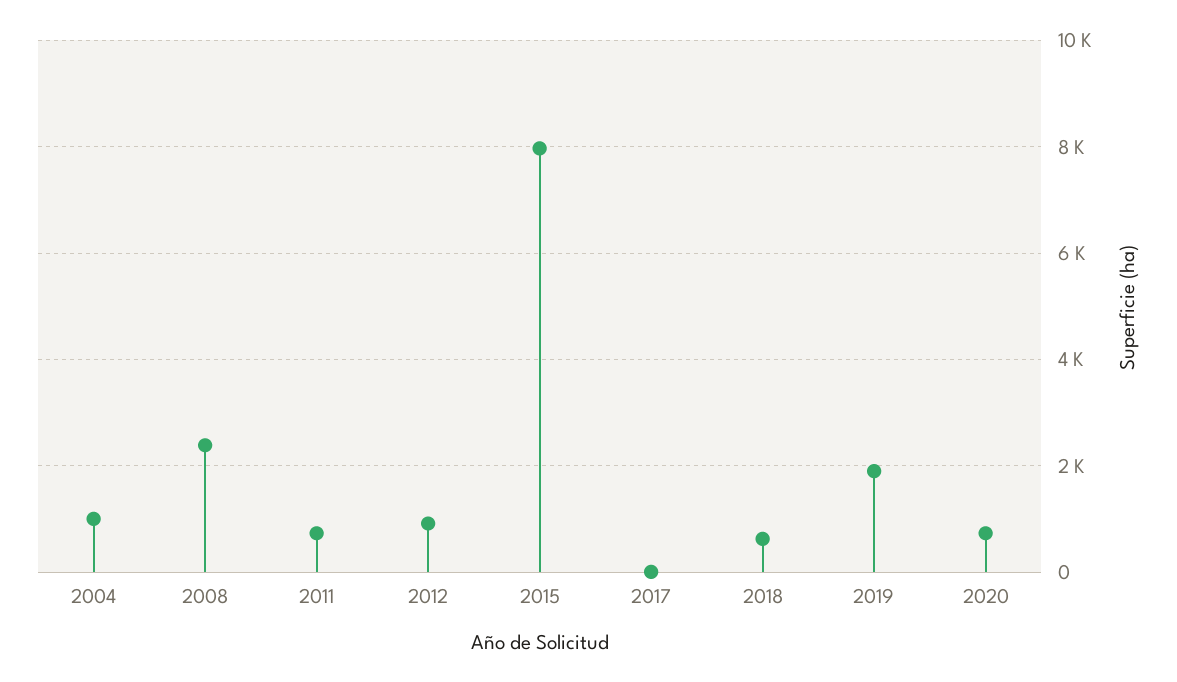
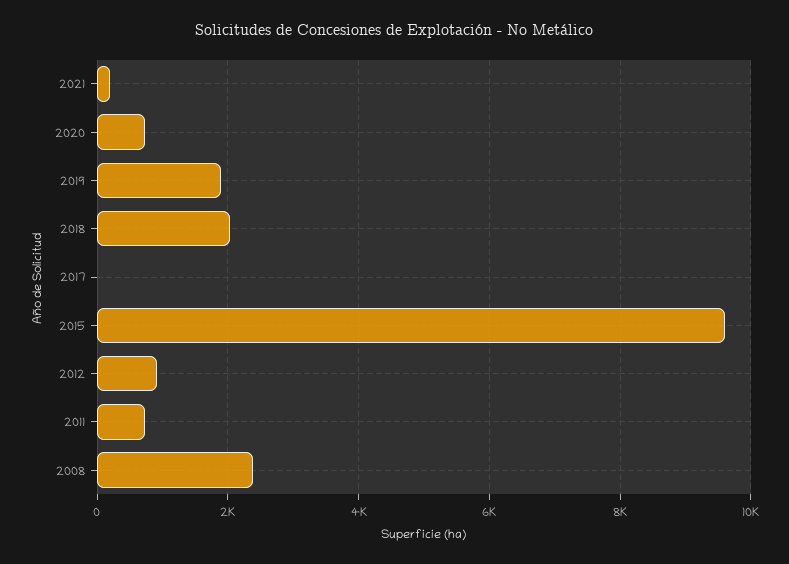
2004: 1000 -> none
2015: 8000 -> 9600
2018: 600 -> 2000
2021: none -> 200

